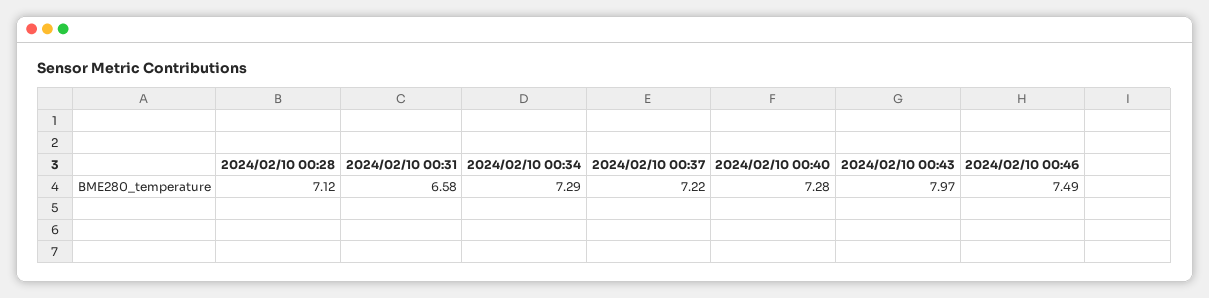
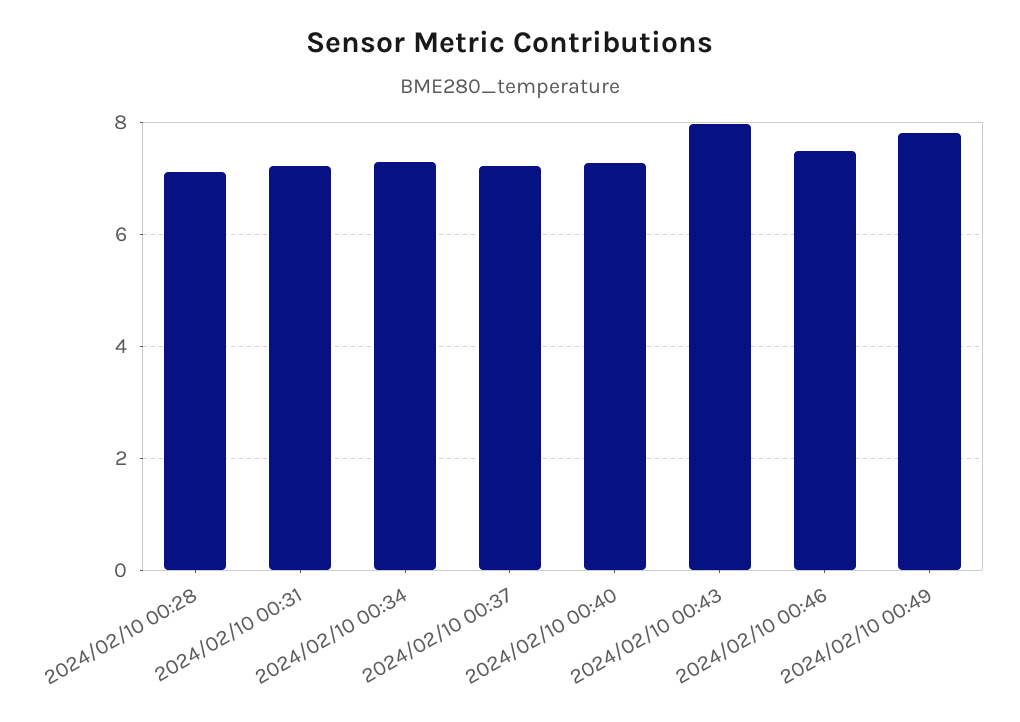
2024/02/10 00:31: 6.58 -> 7.2
2024/02/10 00:49: none -> 7.8

